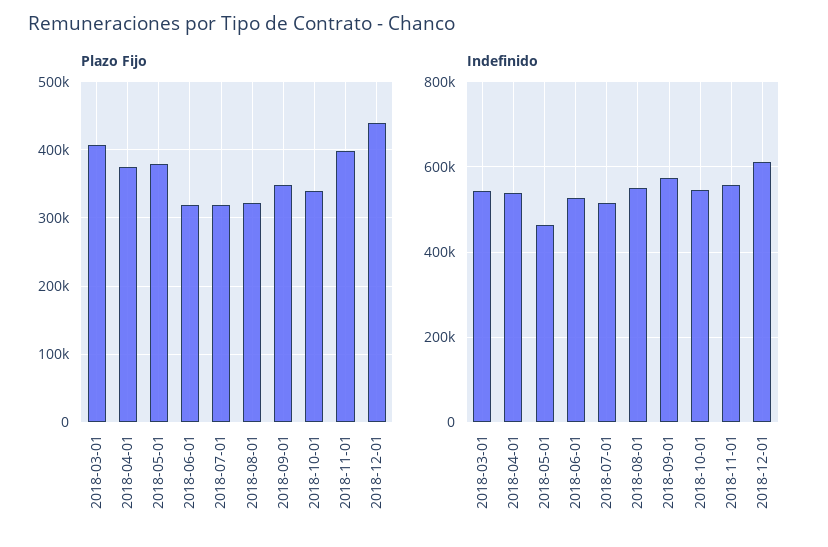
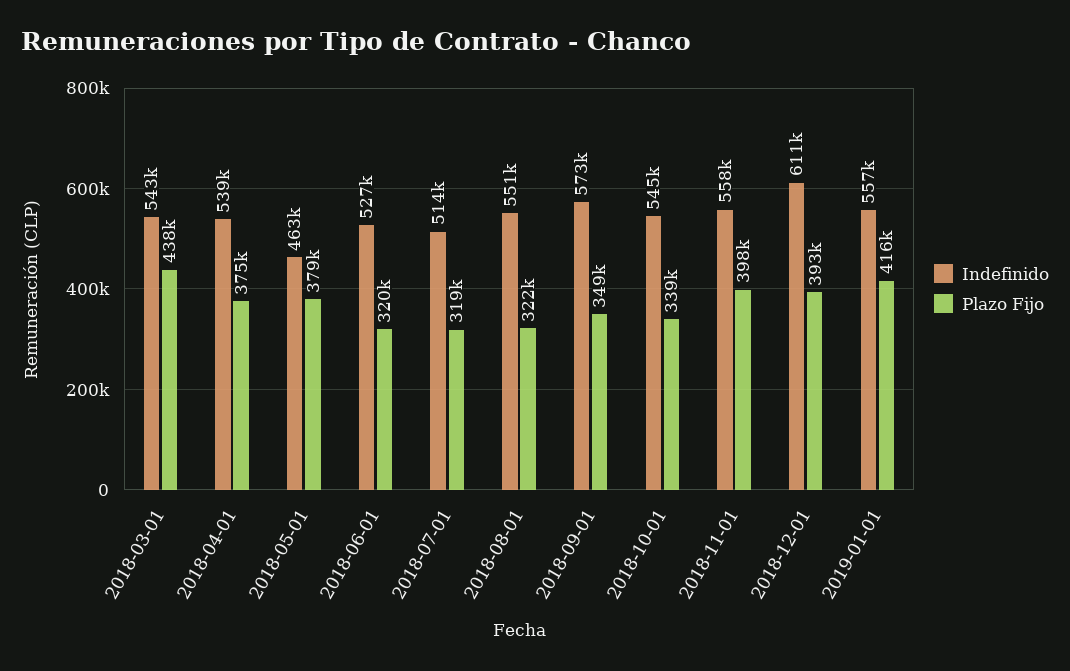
Plazo Fijo, 2018-03-01: 410000 -> 438000
Plazo Fijo, 2018-12-01: 440000 -> 393000
Indefinido, 2019-01-01: none -> 557000
Plazo Fijo, 2019-01-01: none -> 416000

